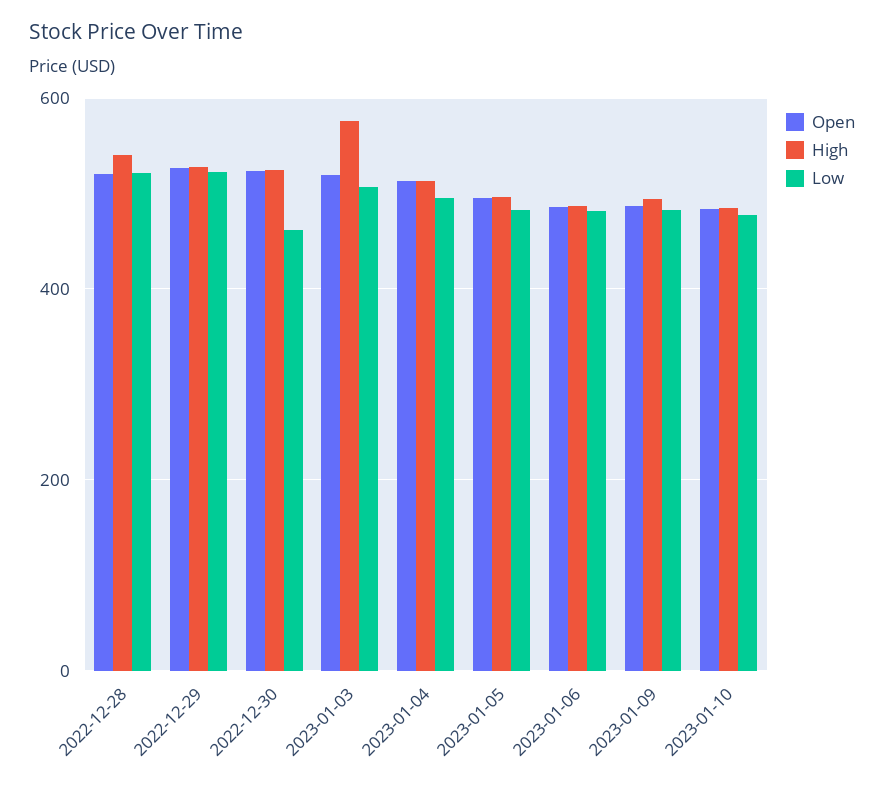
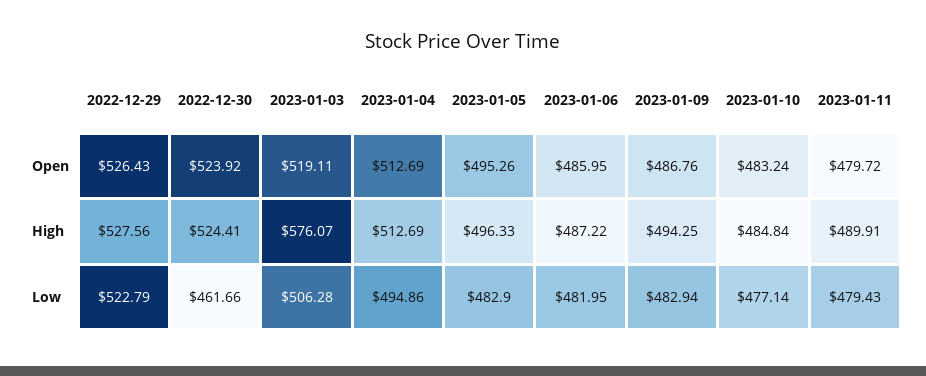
Open, 2022-12-28: 520 -> none
High, 2022-12-28: 540 -> none
Low, 2022-12-28: 520 -> none
Open, 2023-01-11: none -> 479.72
High, 2023-01-11: none -> 489.91
Low, 2023-01-11: none -> 479.43

